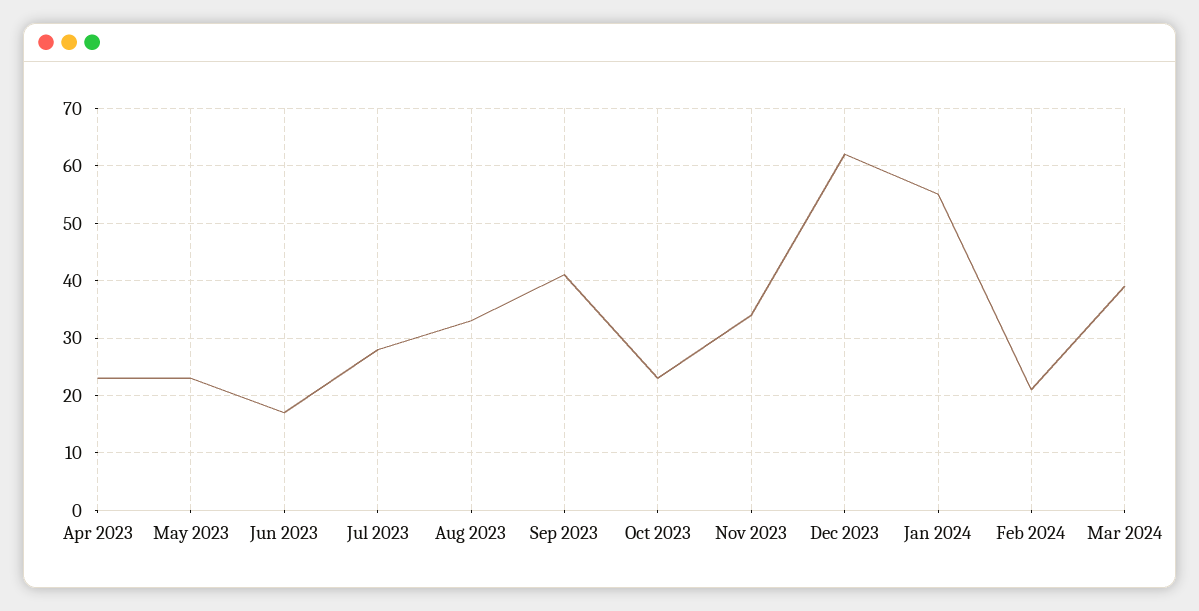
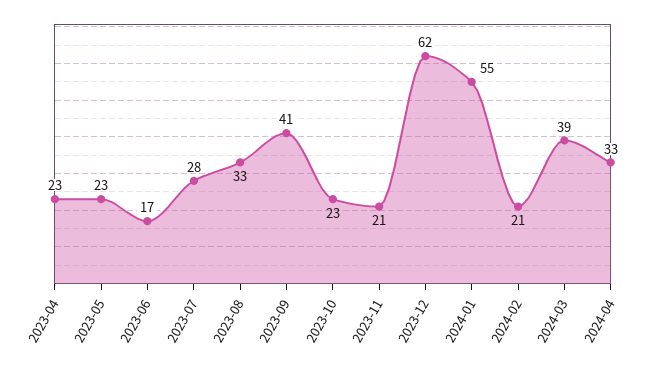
Nov 2023: 35 -> 21
2024-04: none -> 33

